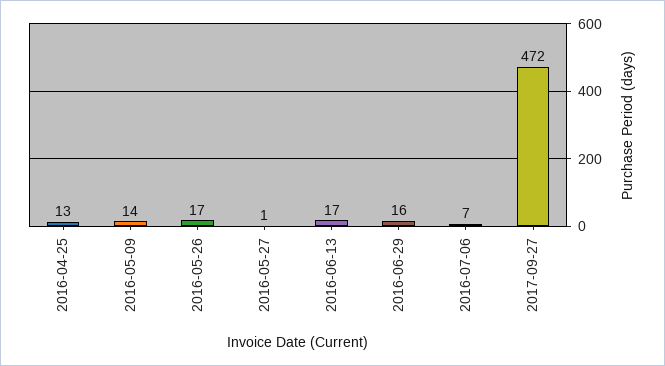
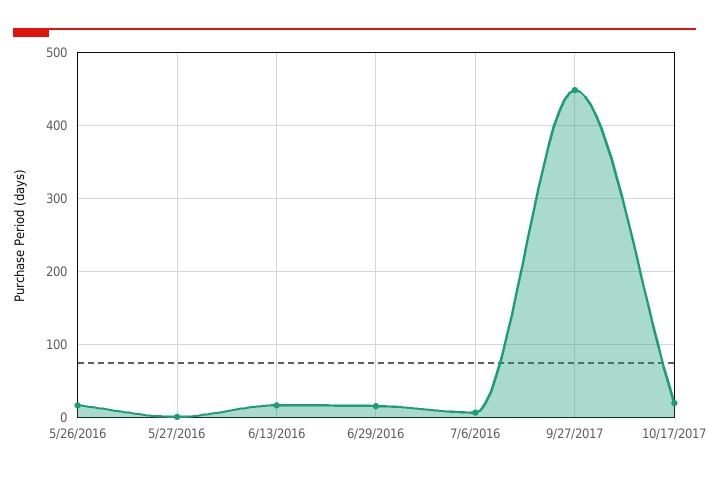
2016-04-25: 13 -> none
2016-05-09: 14 -> none
2017-09-27: 472 -> 450
10/17/2017: none -> 20

